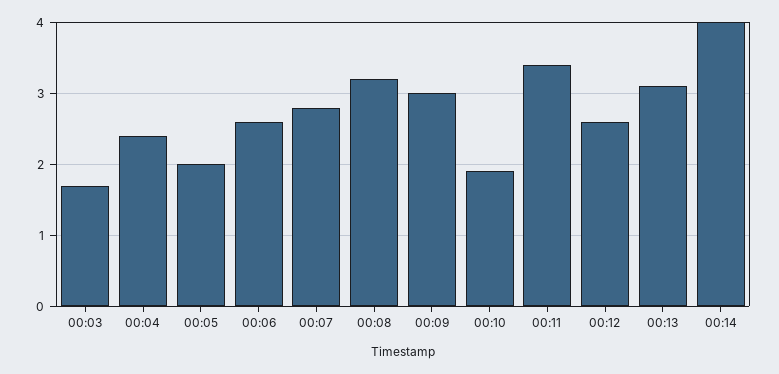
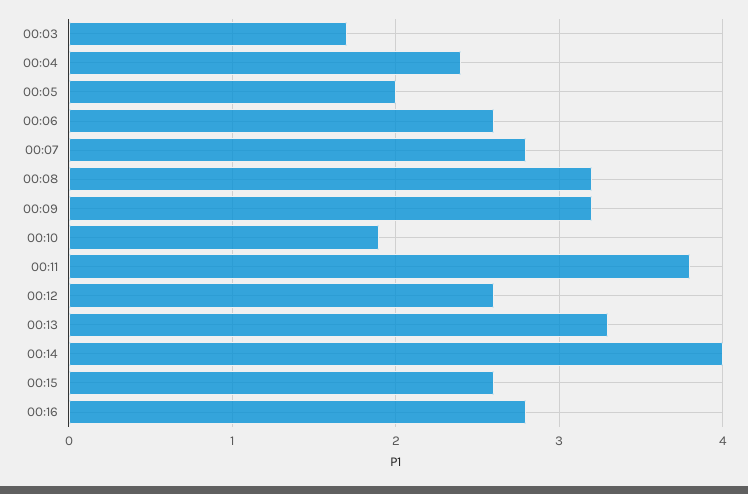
00:09: 3 -> 3.2
00:11: 3.4 -> 3.8
00:13: 3.1 -> 3.3
00:15: none -> 2.6
00:16: none -> 2.8

